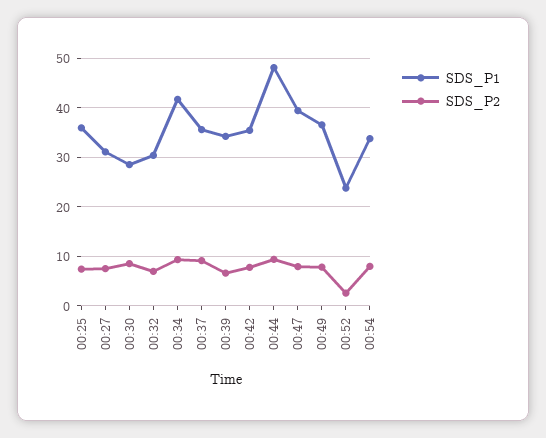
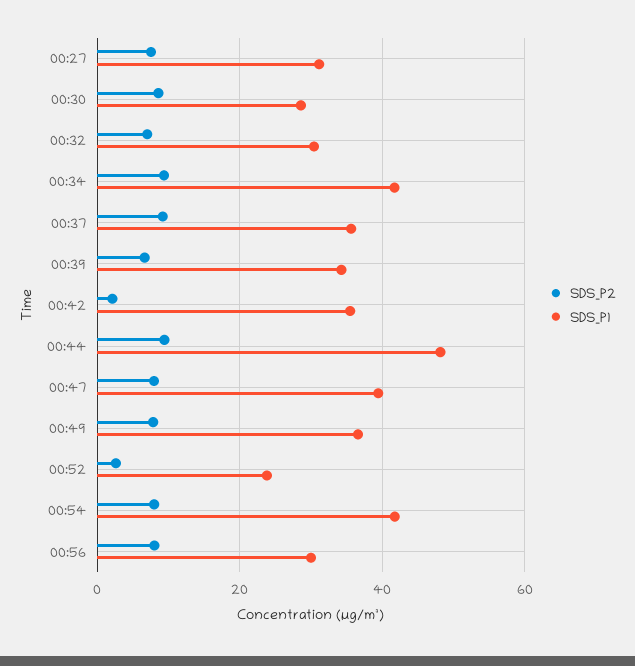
SDS_P1, 00:25: 36 -> none
SDS_P2, 00:25: 8 -> none
SDS_P2, 00:42: 8 -> 2
SDS_P1, 00:54: 34 -> 42
SDS_P2, 00:56: none -> 8
SDS_P1, 00:56: none -> 30

